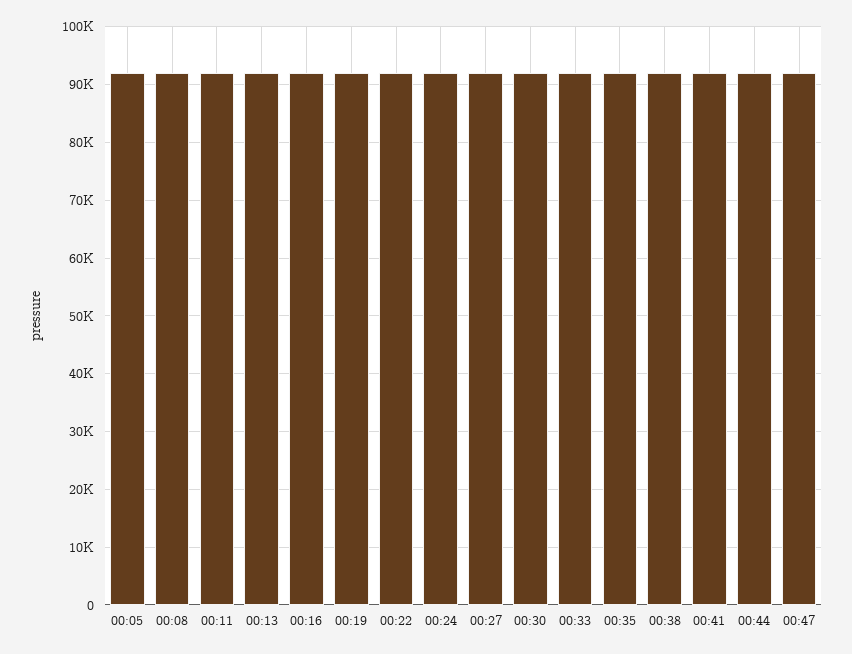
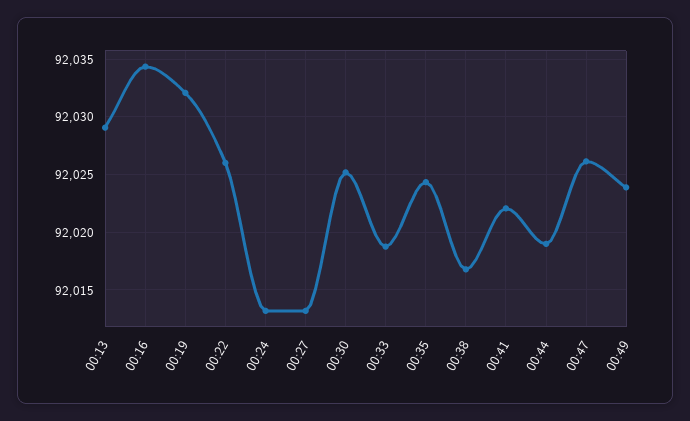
00:05: 92000 -> none
00:08: 92000 -> none
00:11: 92000 -> none
00:49: none -> 92024

